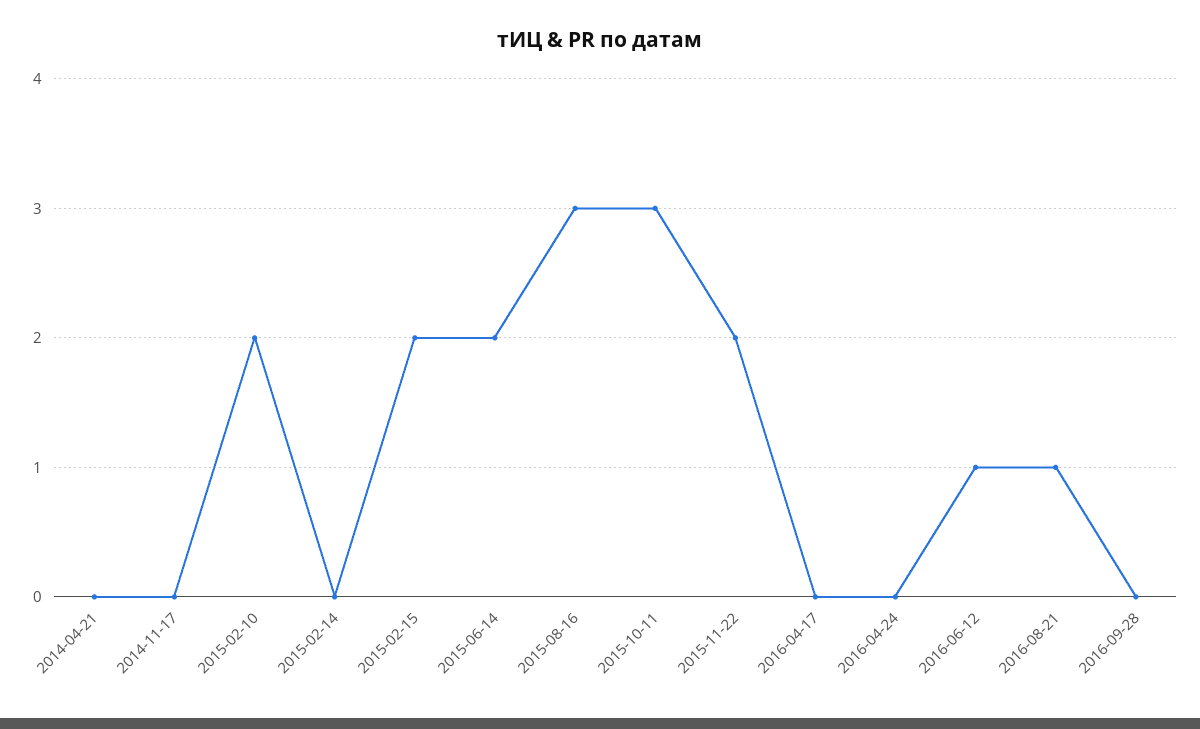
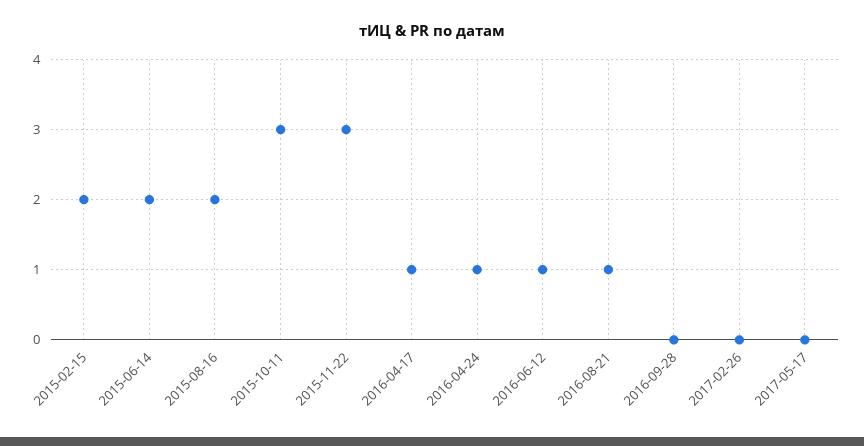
2014-04-21: 0 -> none
2014-11-17: 0 -> none
2015-02-10: 2 -> none
2015-02-14: 0 -> none
2015-08-16: 3 -> 2
2015-11-22: 2 -> 3
2016-04-17: 0 -> 1
2016-04-24: 0 -> 1
2017-02-26: none -> 0
2017-05-17: none -> 0

